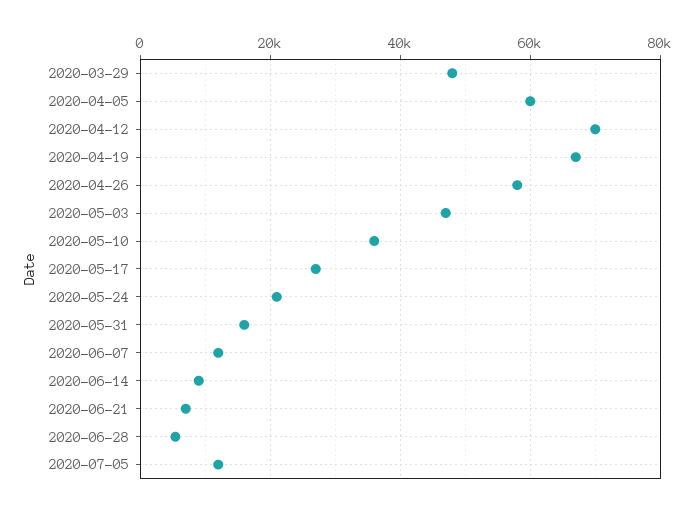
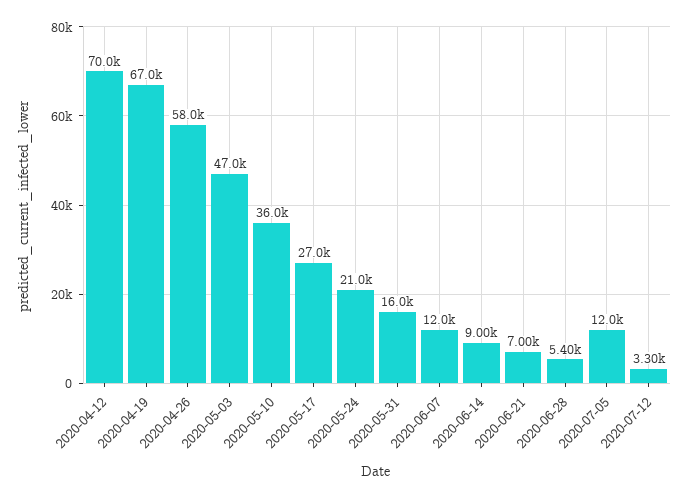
2020-03-29: 48000 -> none
2020-04-05: 60000 -> none
2020-07-12: none -> 3300

